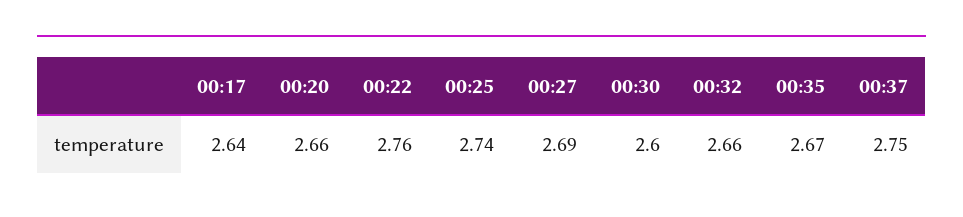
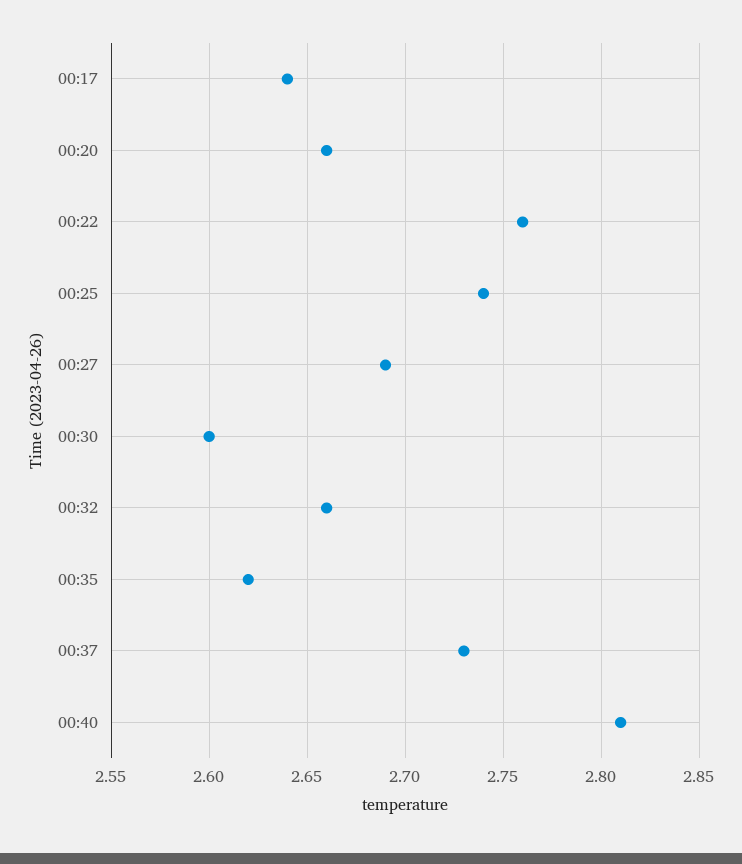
00:35: 2.67 -> 2.62
00:37: 2.75 -> 2.73
00:40: none -> 2.81

